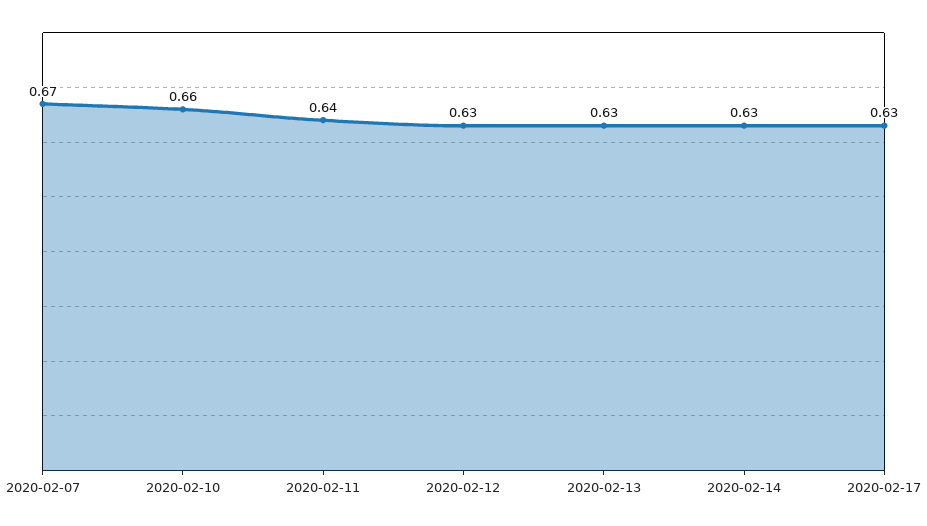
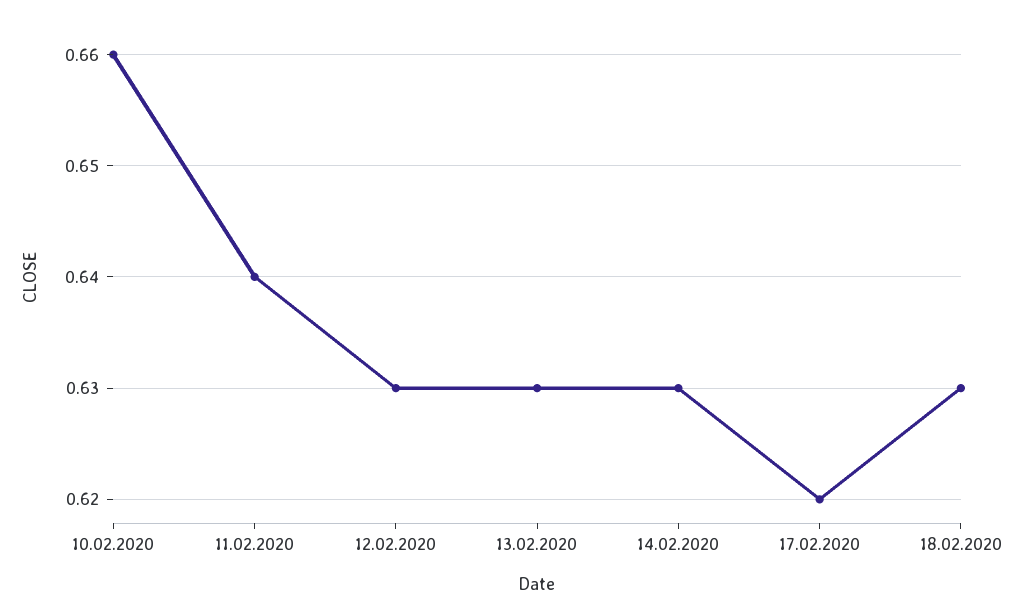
2020-02-07: 0.67 -> none
2020-02-17: 0.63 -> 0.62
18.02.2020: none -> 0.63

